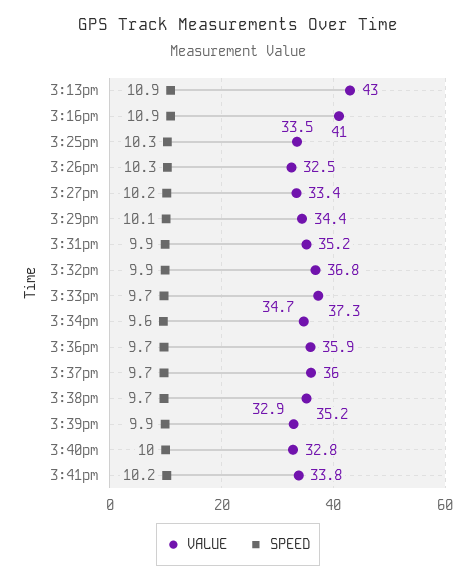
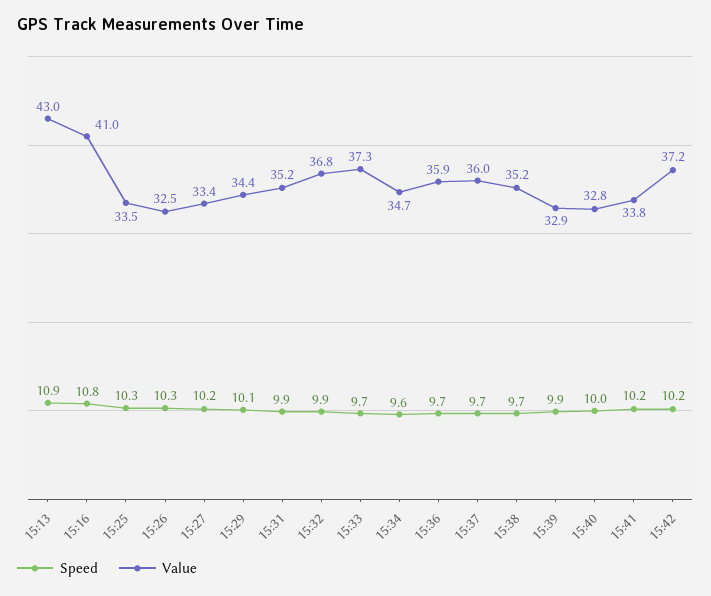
SPEED, 3:16pm: 10.9 -> 10.8
SPEED, 15:42: none -> 10.2
VALUE, 15:42: none -> 37.2

